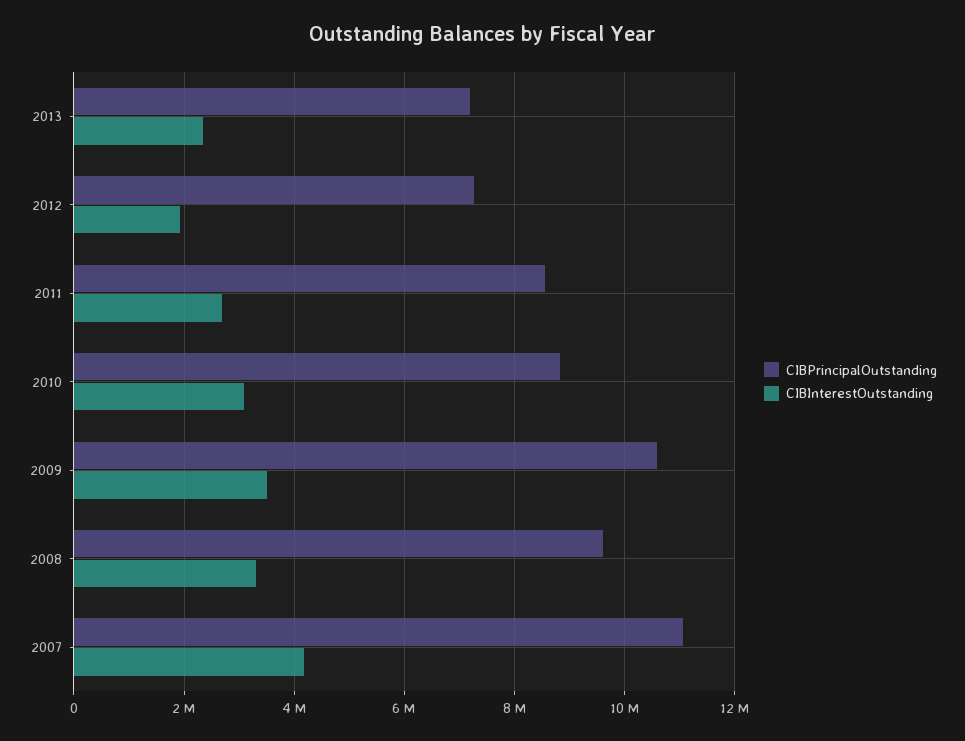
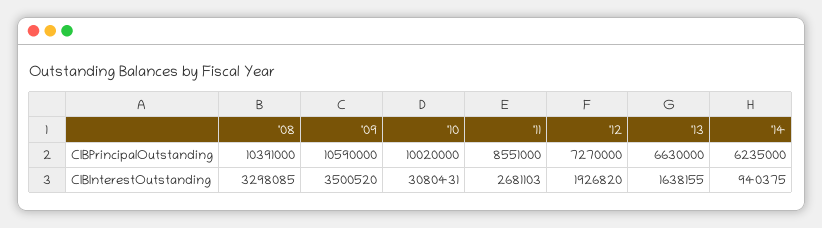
CIBPrincipalOutstanding, 2013: 7200000 -> 6630000
CIBInterestOutstanding, 2013: 2400000 -> 1638155
CIBPrincipalOutstanding, 2010: 8800000 -> 10020000
CIBPrincipalOutstanding, 2008: 9600000 -> 10391000
CIBPrincipalOutstanding, 2007: 11000000 -> none
CIBInterestOutstanding, 2007: 4200000 -> none
CIBPrincipalOutstanding, '14: none -> 6235000
CIBInterestOutstanding, '14: none -> 940375

